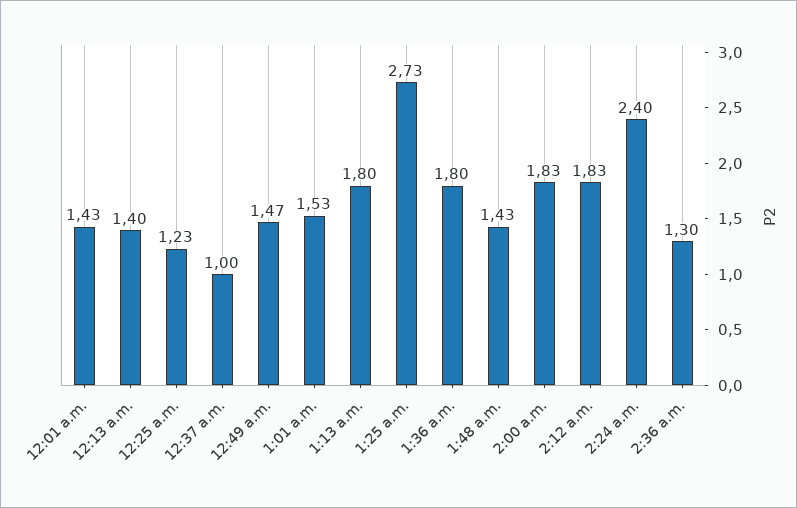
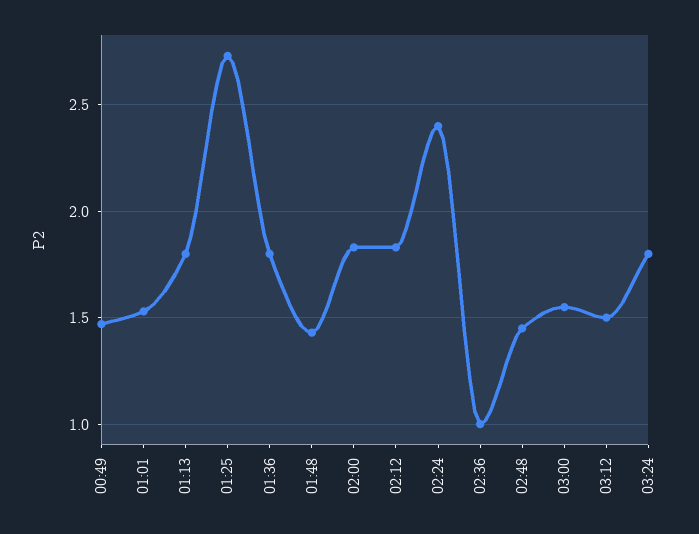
12:01 a.m.: 1.43 -> none
12:13 a.m.: 1.4 -> none
12:25 a.m.: 1.23 -> none
12:37 a.m.: 1 -> none
2:36 a.m.: 1.3 -> 1
02:48: none -> 1.45
03:00: none -> 1.55
03:12: none -> 1.5
03:24: none -> 1.8

